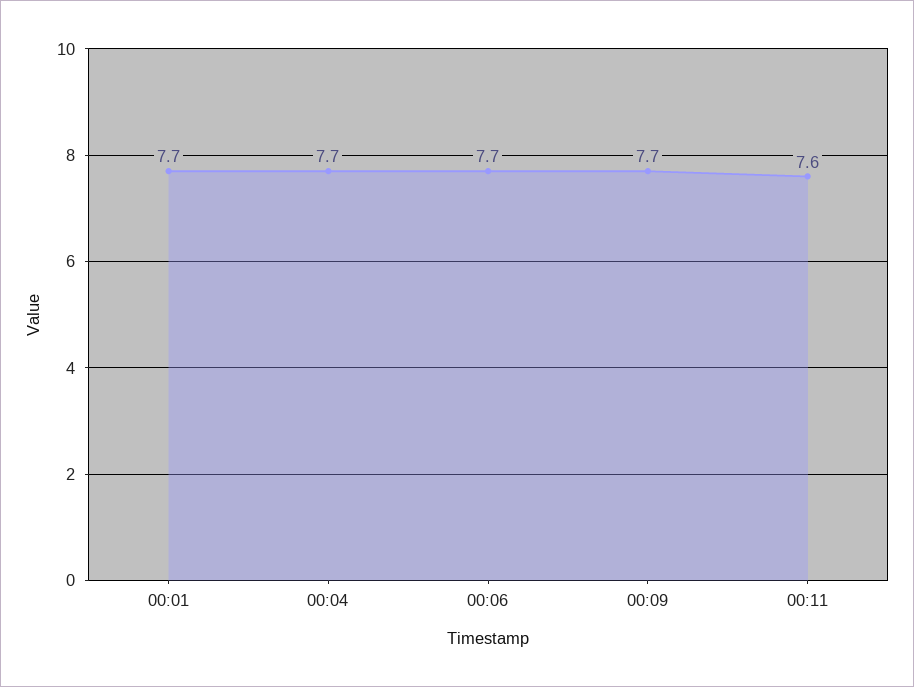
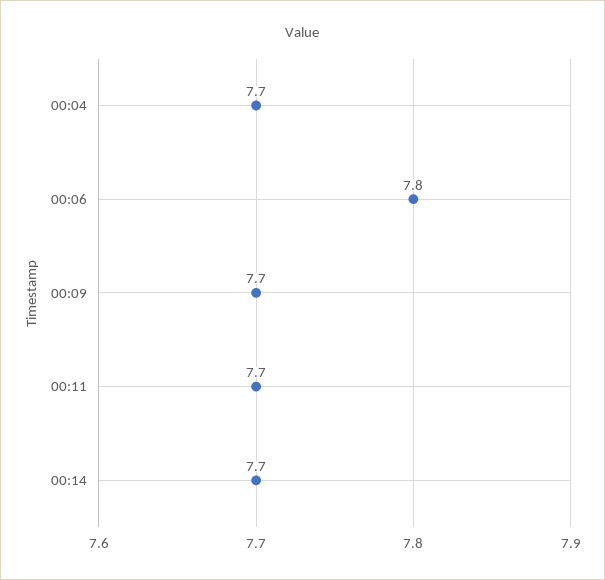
00:01: 7.7 -> none
00:06: 7.7 -> 7.8
00:11: 7.6 -> 7.7
00:14: none -> 7.7

